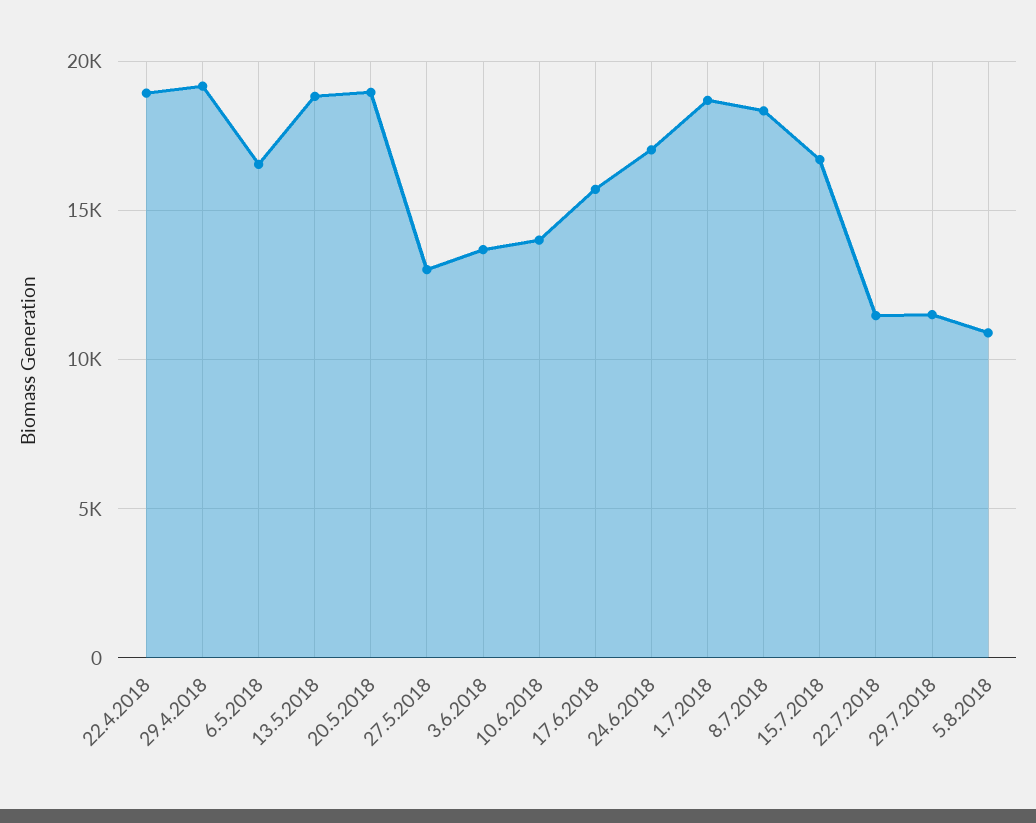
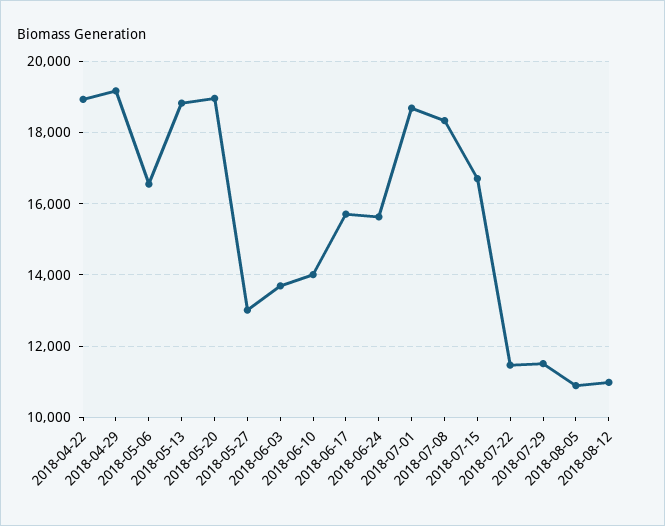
24.6.2018: 17000 -> 15600
2018-08-12: none -> 11000

